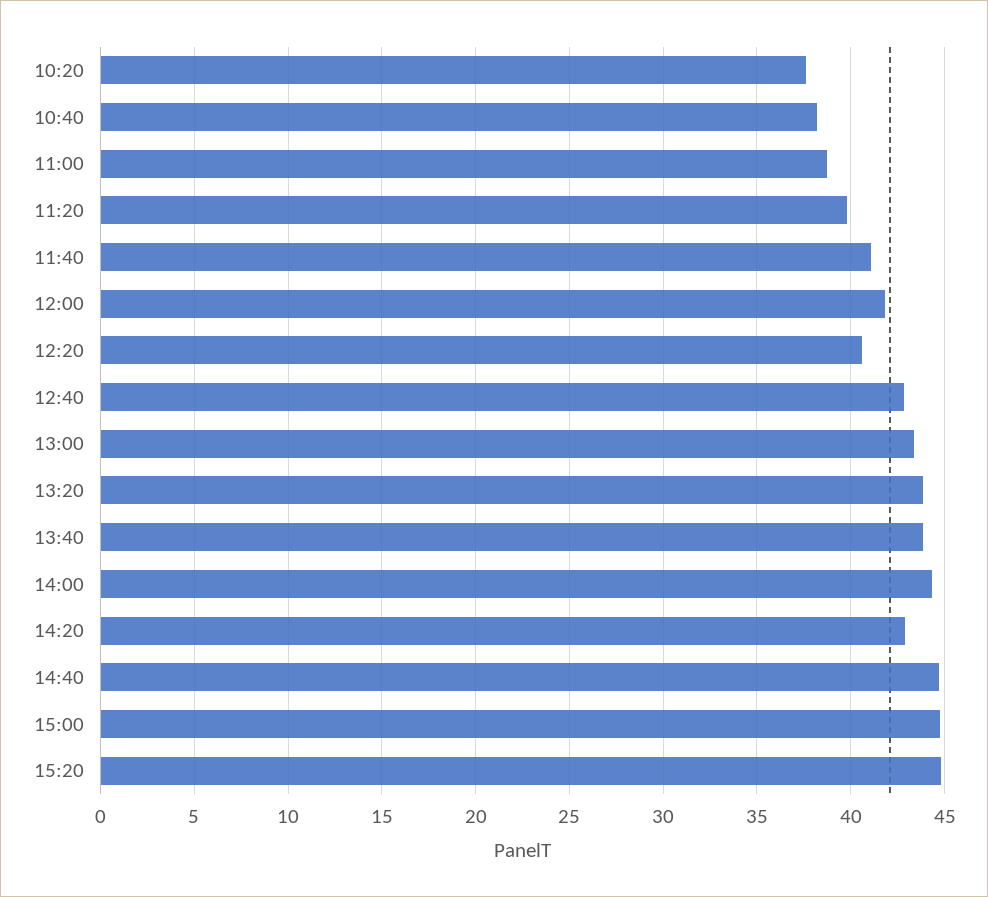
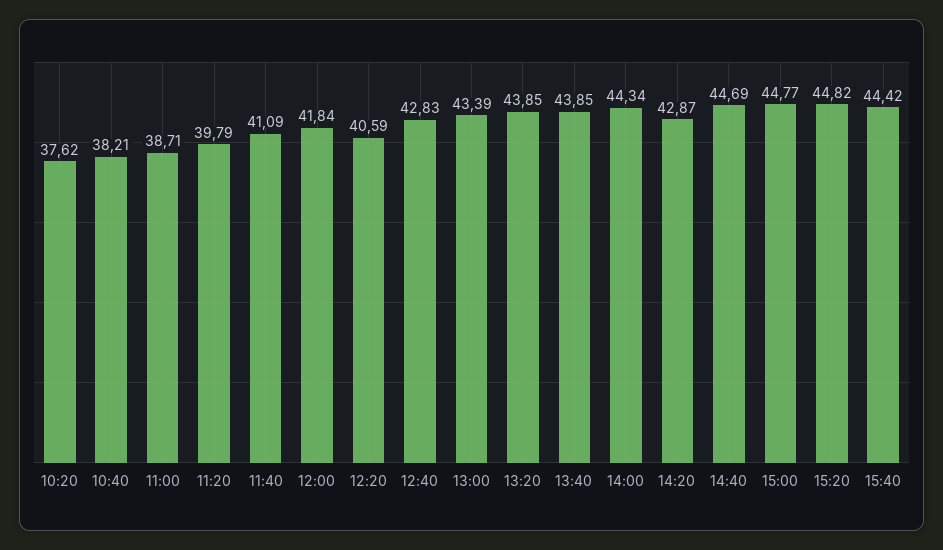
15:40: none -> 44.42

